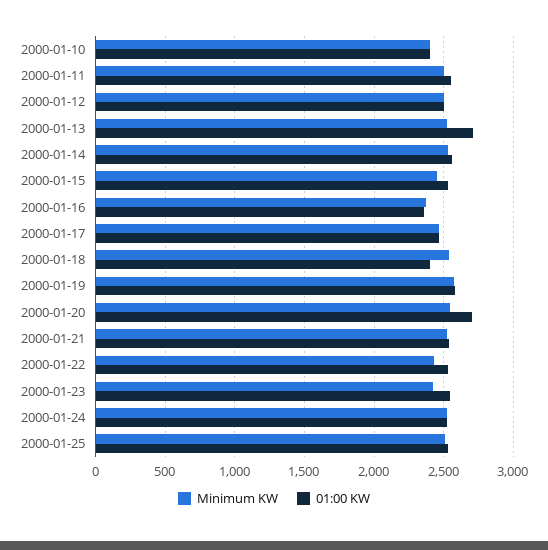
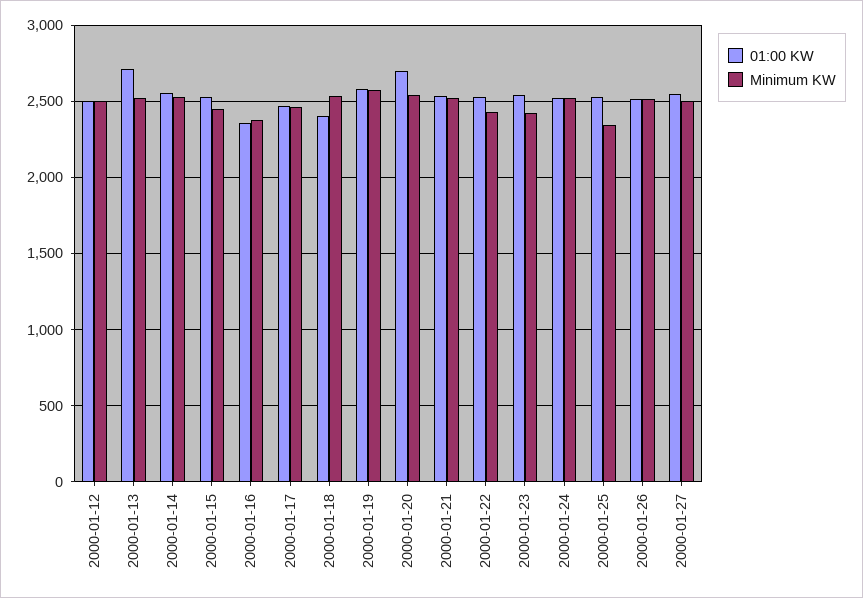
Minimum KW, 2000-01-10: 2400 -> none
01:00 KW, 2000-01-10: 2400 -> none
Minimum KW, 2000-01-11: 2500 -> none
01:00 KW, 2000-01-11: 2550 -> none
Minimum KW, 2000-01-25: 2500 -> 2350
01:00 KW, 2000-01-26: none -> 2500
Minimum KW, 2000-01-26: none -> 2500
01:00 KW, 2000-01-27: none -> 2550
Minimum KW, 2000-01-27: none -> 2500

